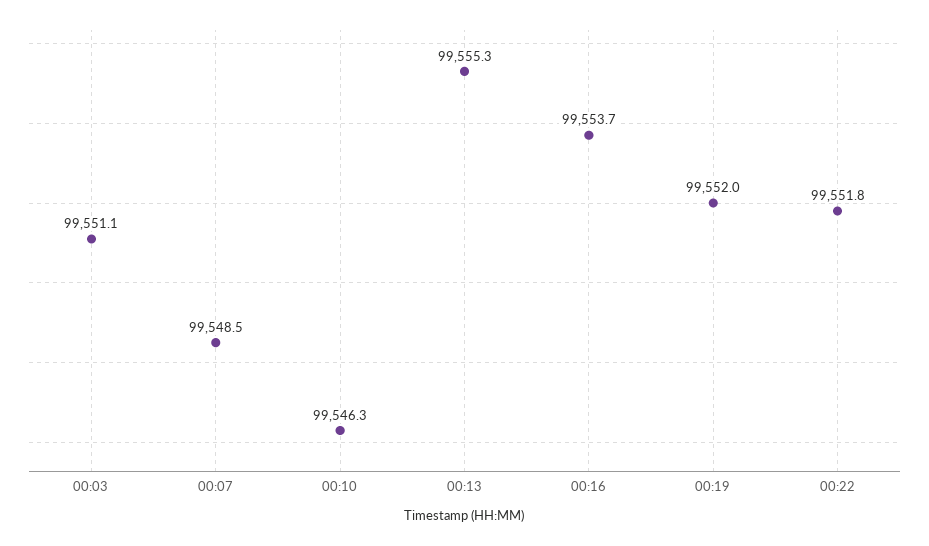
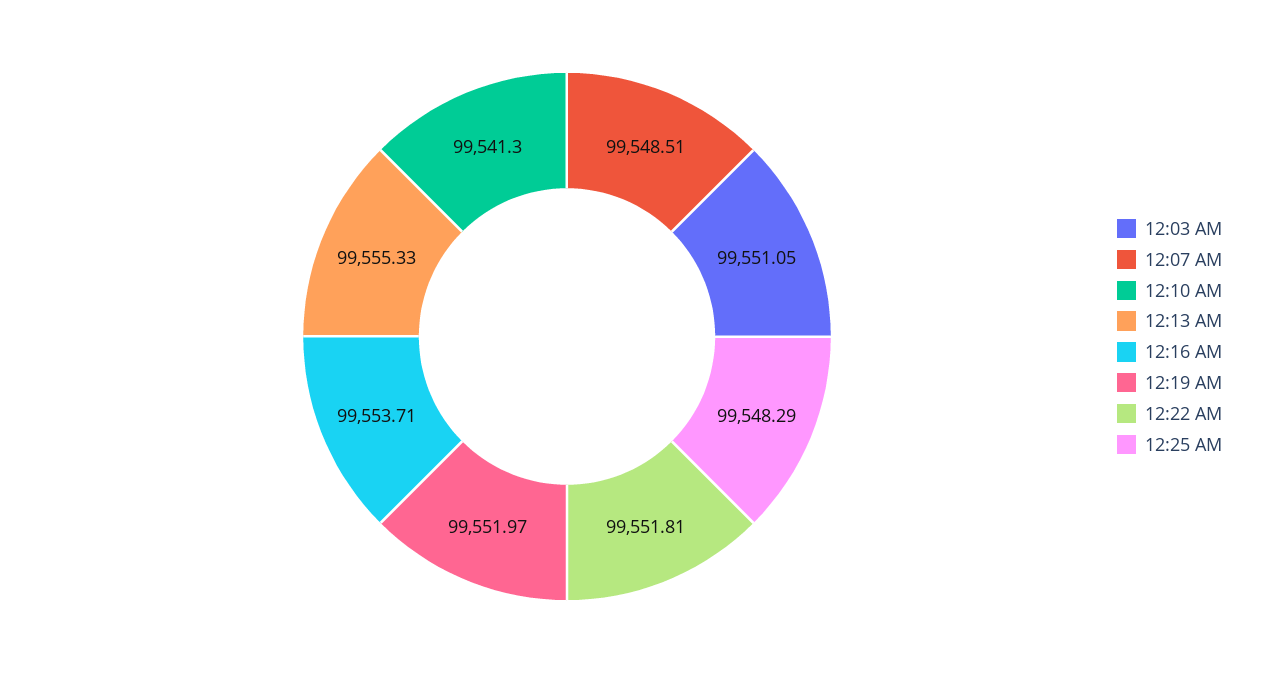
00:10: 99546.3 -> 99541.3
12:25 AM: none -> 99548.29

